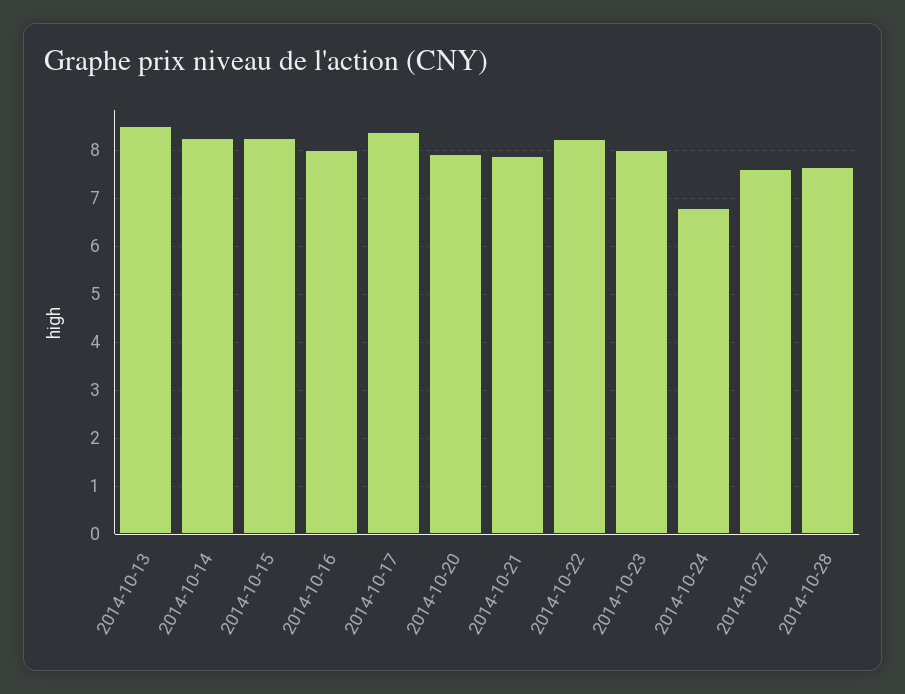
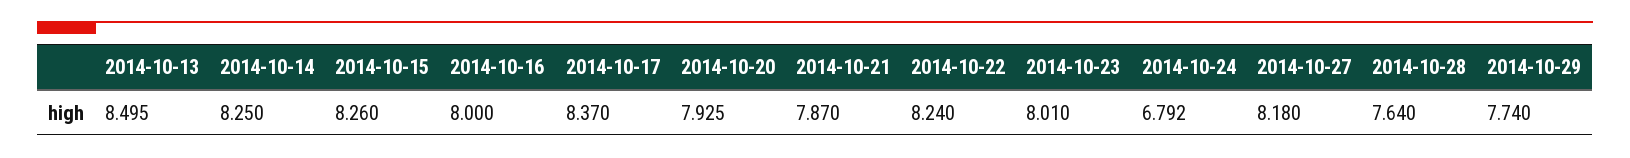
2014-10-27: 7.6 -> 8.18
2014-10-29: none -> 7.74

